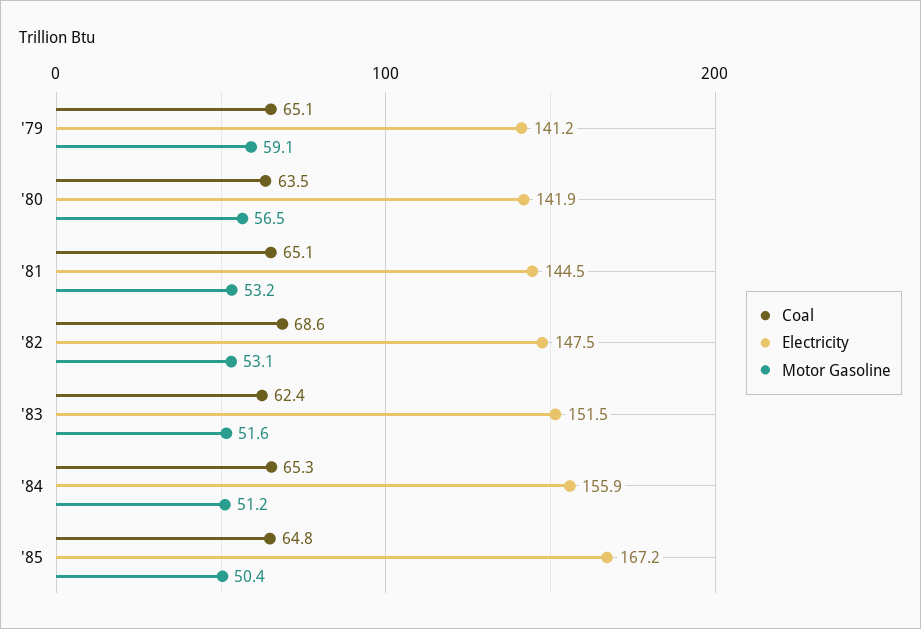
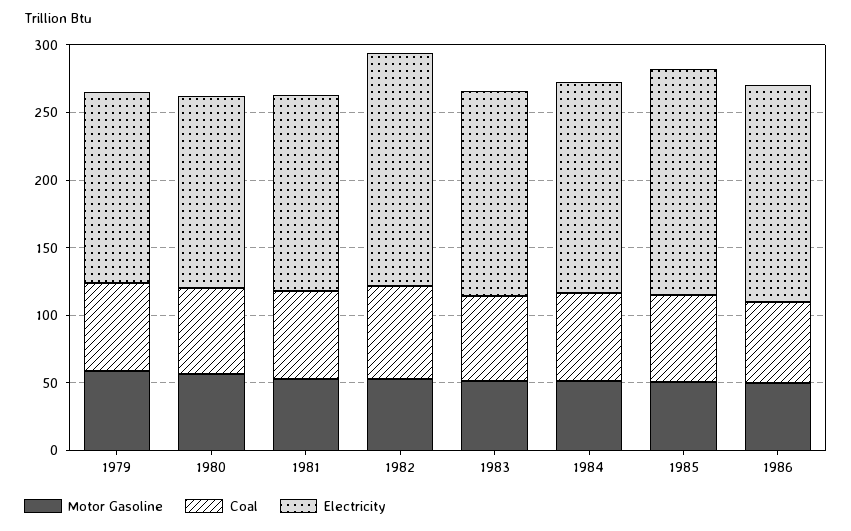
Electricity, '82: 147.5 -> 170
Motor Gasoline, 1986: none -> 50
Coal, 1986: none -> 60
Electricity, 1986: none -> 160

